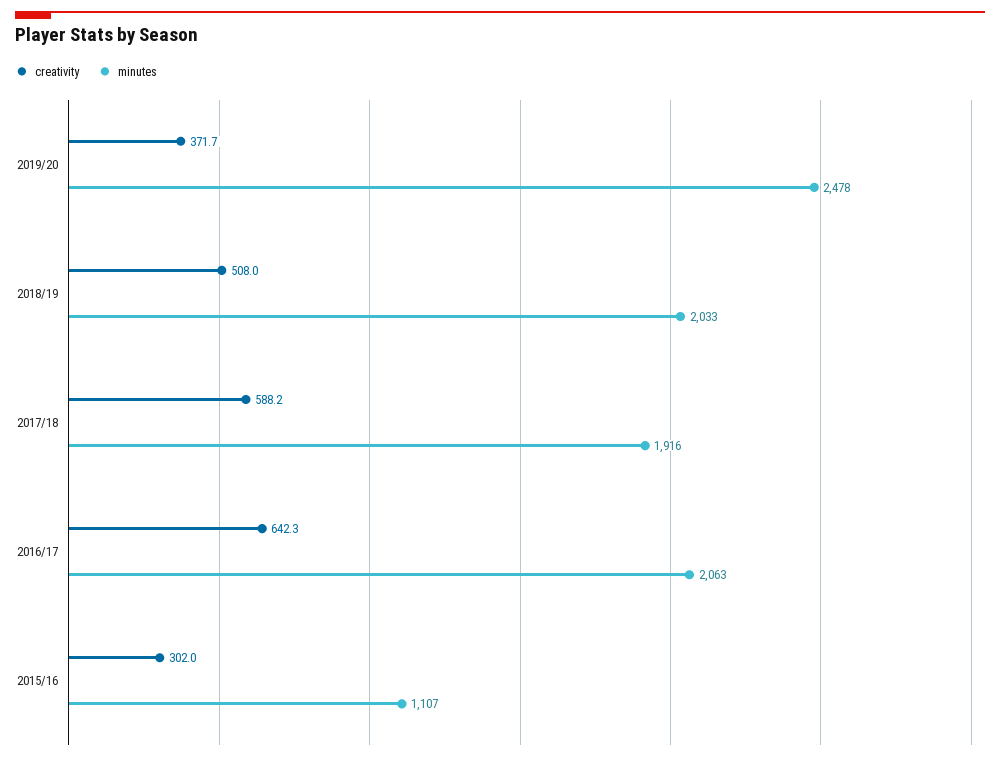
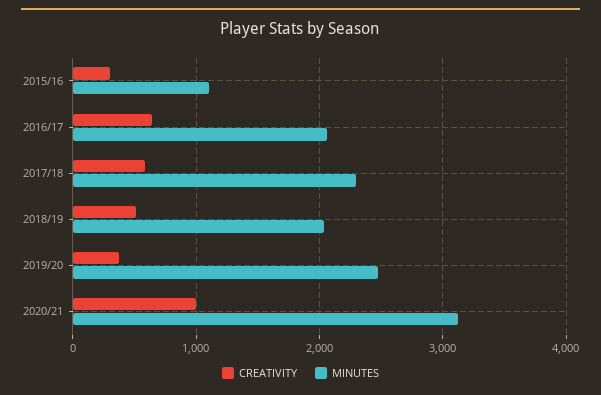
minutes, 2017/18: 1916 -> 2300
creativity, 2020/21: none -> 1000
minutes, 2020/21: none -> 3100

